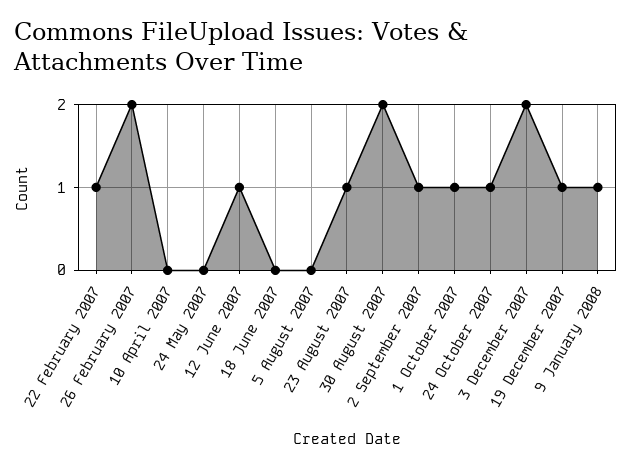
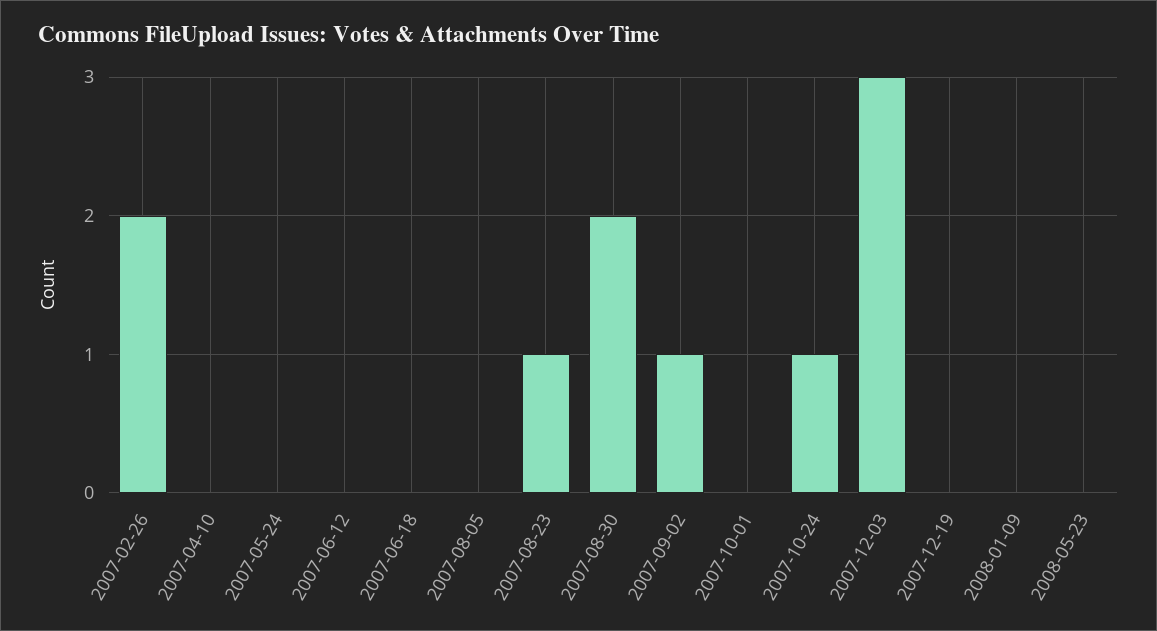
22 February 2007: 1 -> none
12 June 2007: 1 -> 0
1 October 2007: 1 -> 0
3 December 2007: 2 -> 3
19 December 2007: 1 -> 0
9 January 2008: 1 -> 0
2008-05-23: none -> 0

